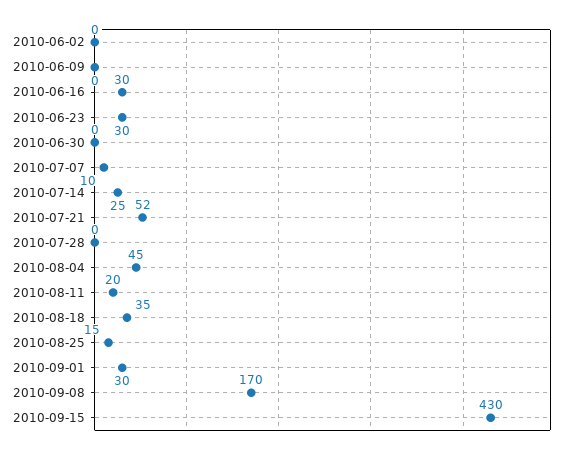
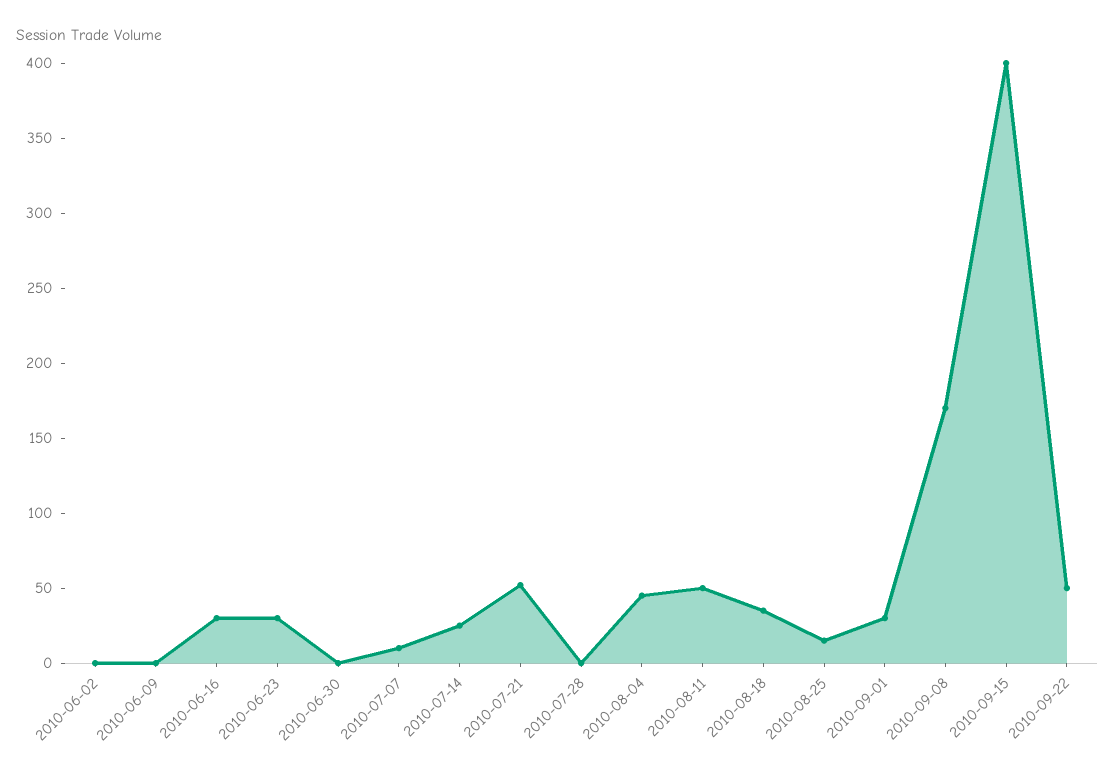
2010-08-11: 20 -> 50
2010-09-15: 430 -> 400
2010-09-22: none -> 50

